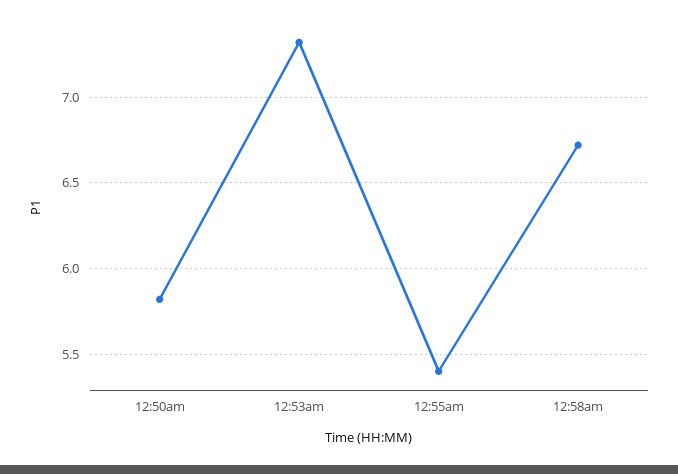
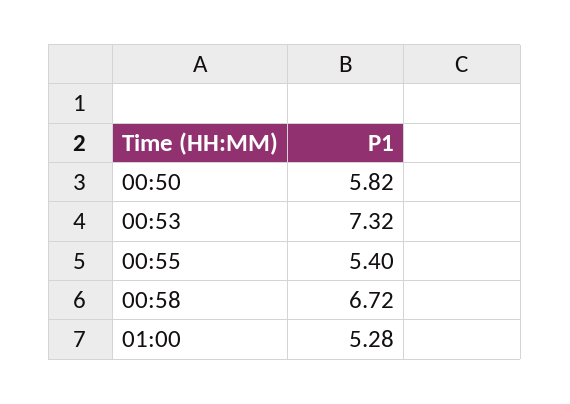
01:00: none -> 5.28

